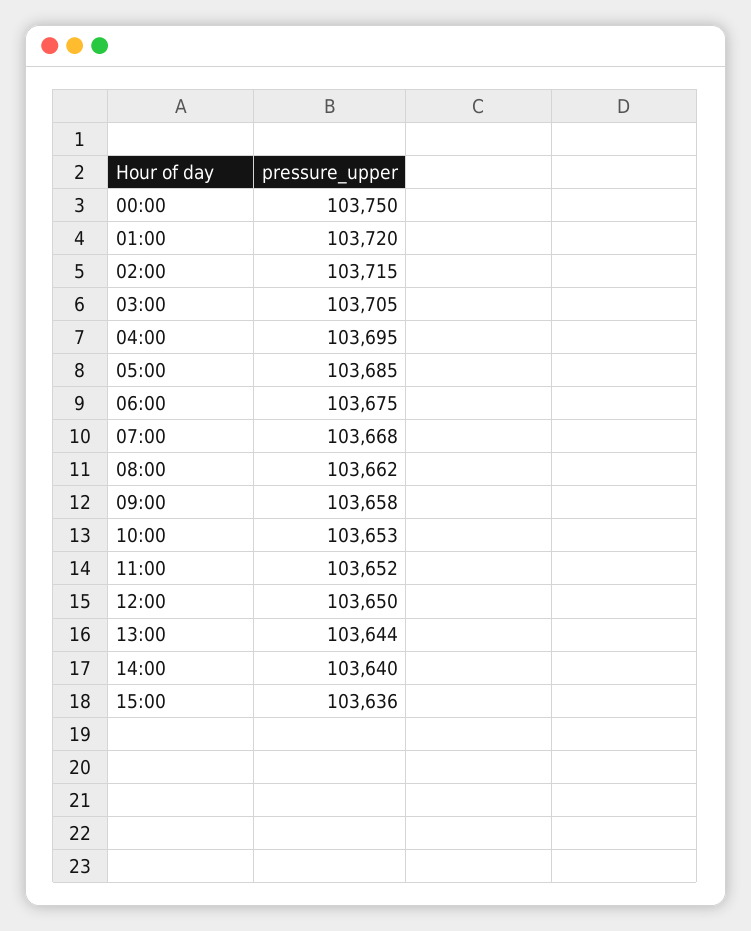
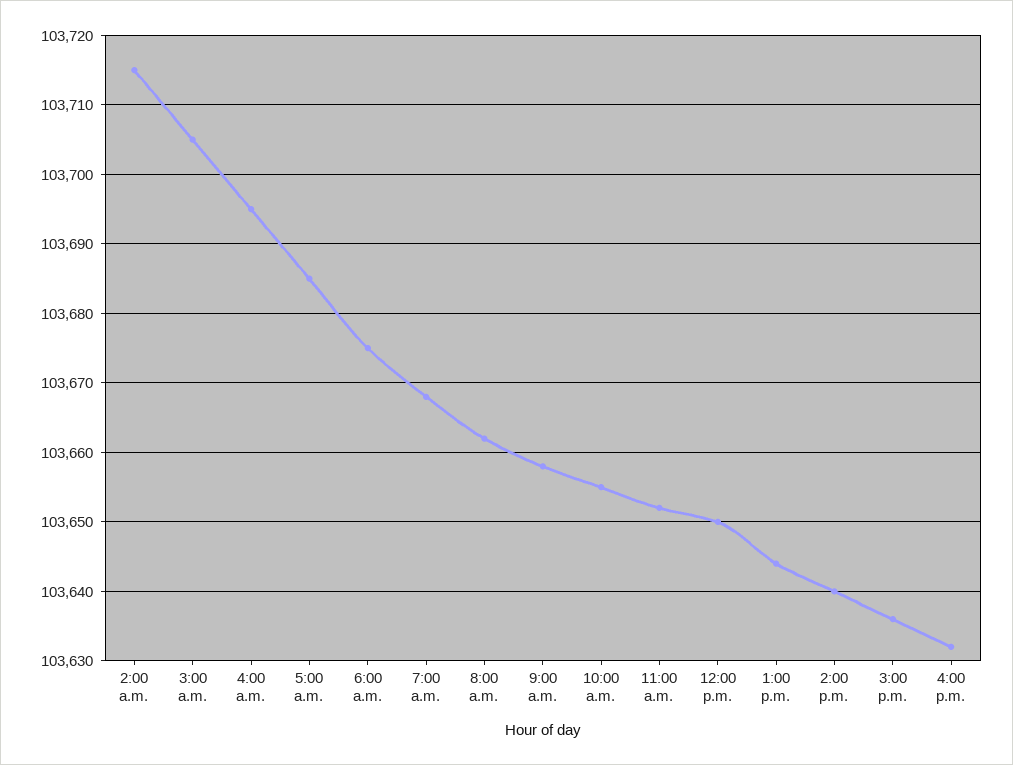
00:00: 103750 -> none
01:00: 103720 -> none
10:00: 103653 -> 103655
4:00 p.m.: none -> 103632

